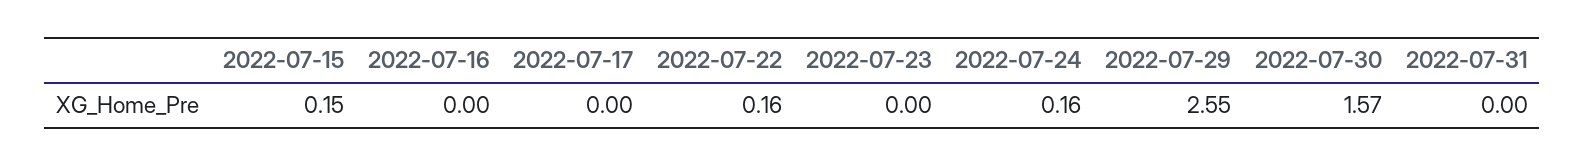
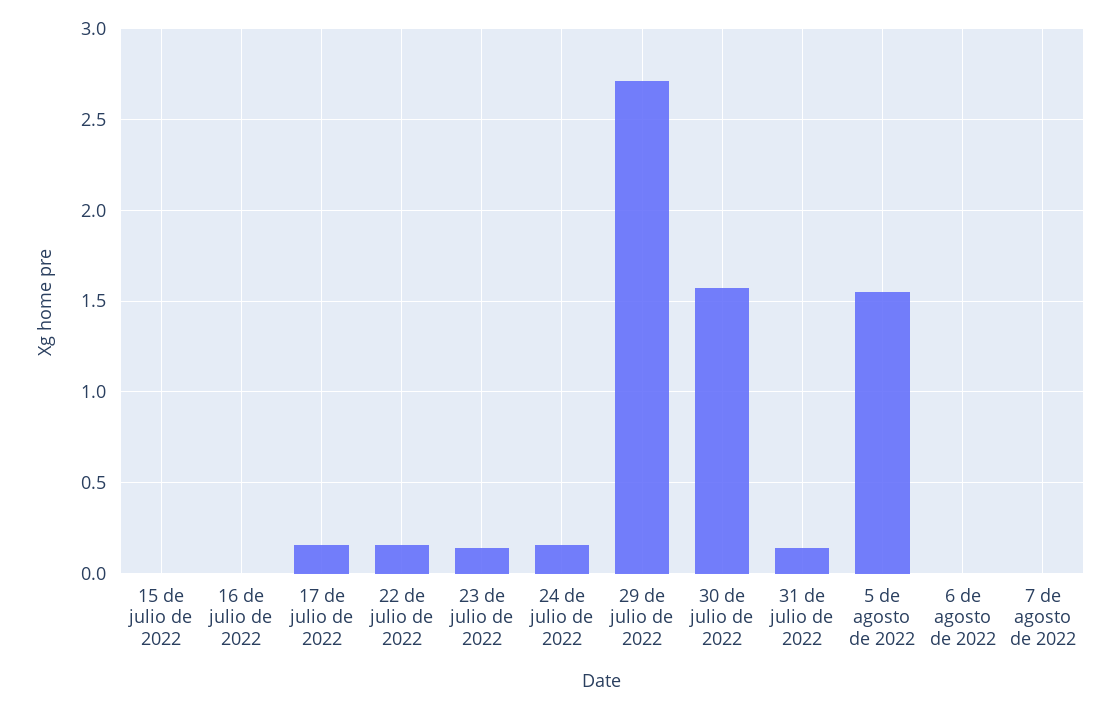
2022-07-15: 0.15 -> 0
2022-07-17: 0 -> 0.15
2022-07-23: 0 -> 0.15
2022-07-29: 2.55 -> 2.7
2022-07-31: 0 -> 0.15
5 de agosto de 2022: none -> 1.55
6 de agosto de 2022: none -> 0
7 de agosto de 2022: none -> 0

